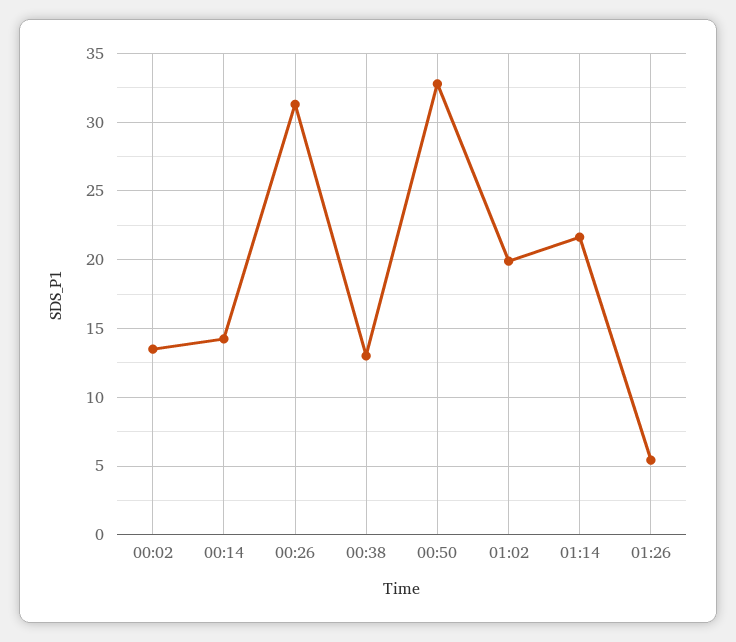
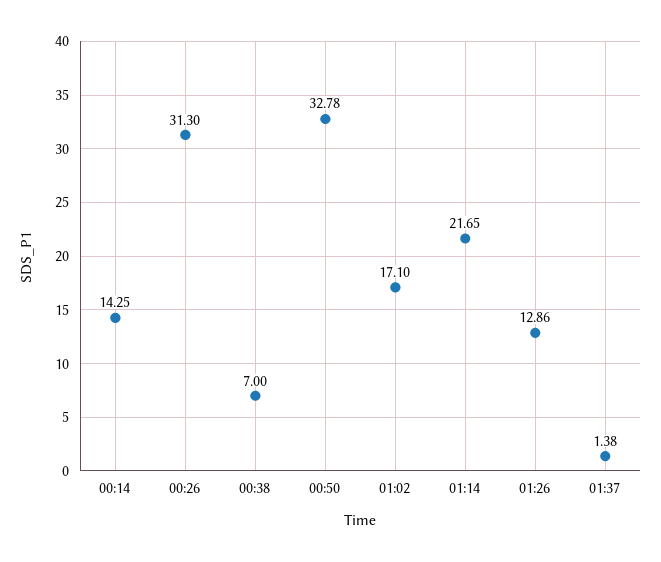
00:02: 13.5 -> none
00:38: 13 -> 7
01:02: 20 -> 17.1
01:26: 5.5 -> 12.86
01:37: none -> 1.38

